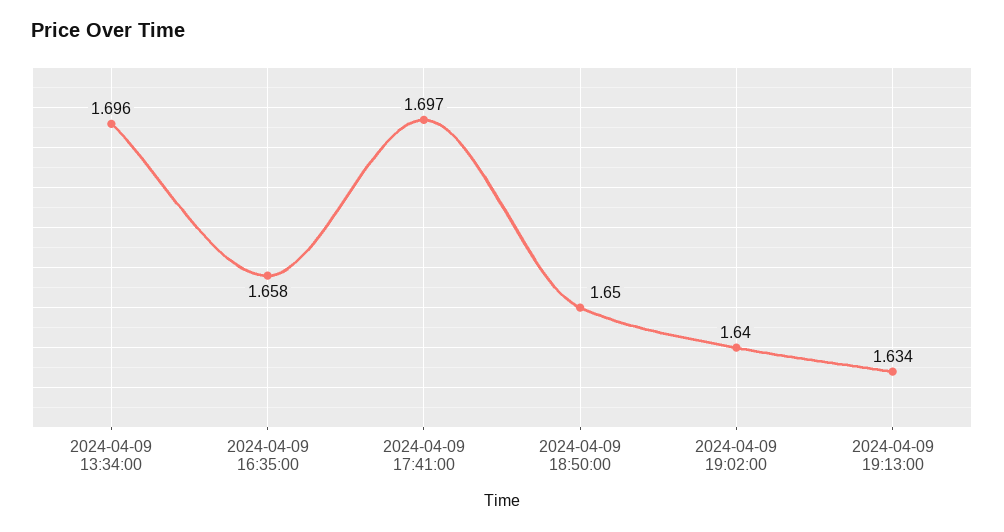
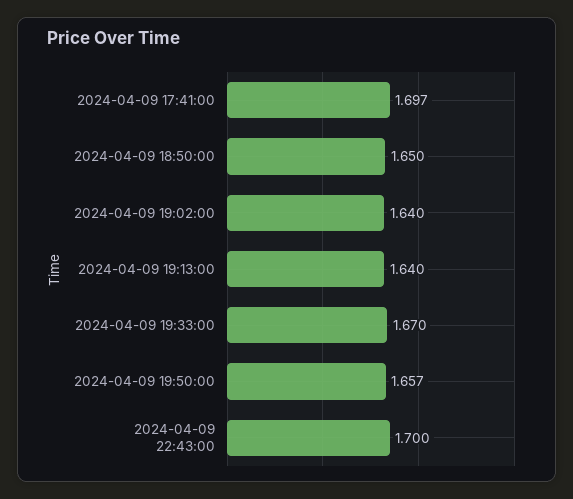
2024-04-09 13:34:00: 1.696 -> none
2024-04-09 16:35:00: 1.658 -> none
2024-04-09 19:13:00: 1.634 -> 1.64
2024-04-09 19:33:00: none -> 1.67
2024-04-09 19:50:00: none -> 1.657
2024-04-09 22:43:00: none -> 1.7

